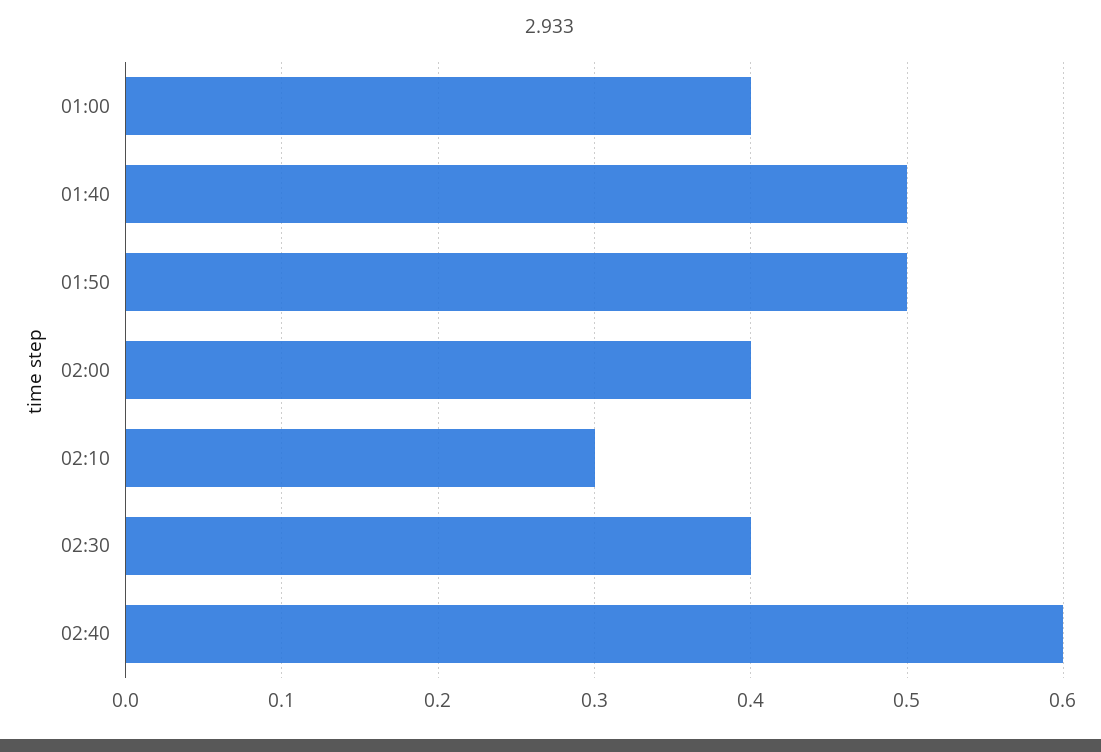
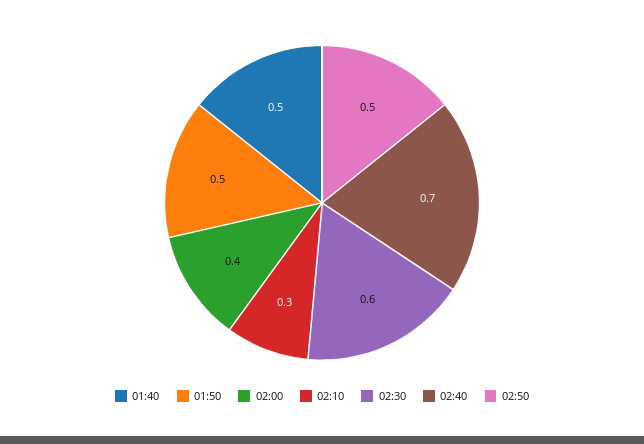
01:00: 0.4 -> none
02:30: 0.4 -> 0.6
02:40: 0.6 -> 0.7
02:50: none -> 0.5

